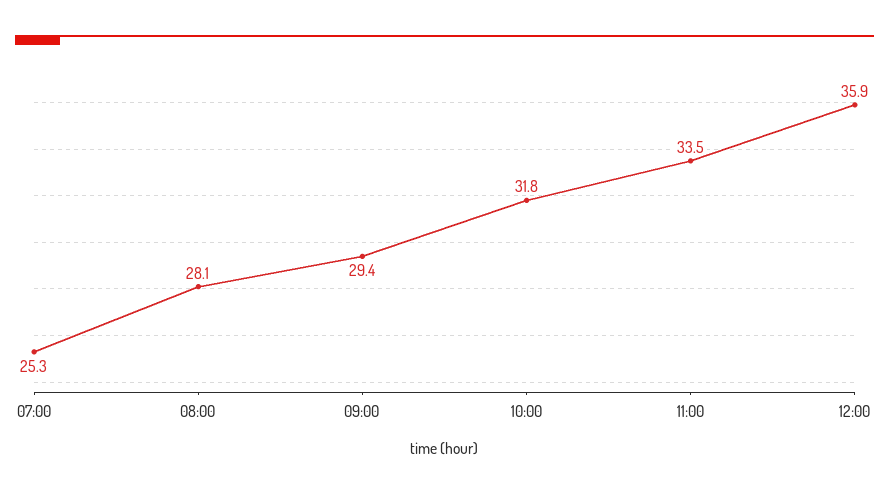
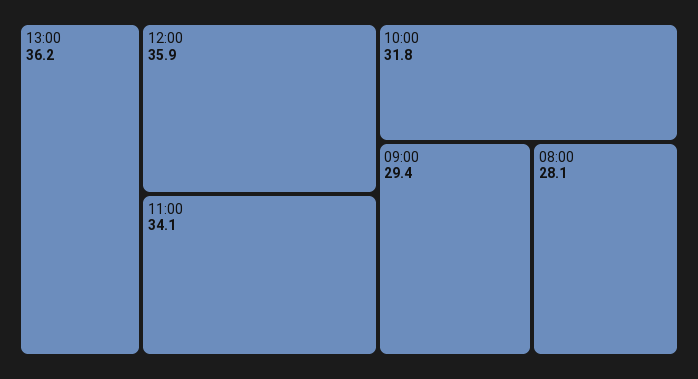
07:00: 25.3 -> none
11:00: 33.5 -> 34.1
13:00: none -> 36.2

